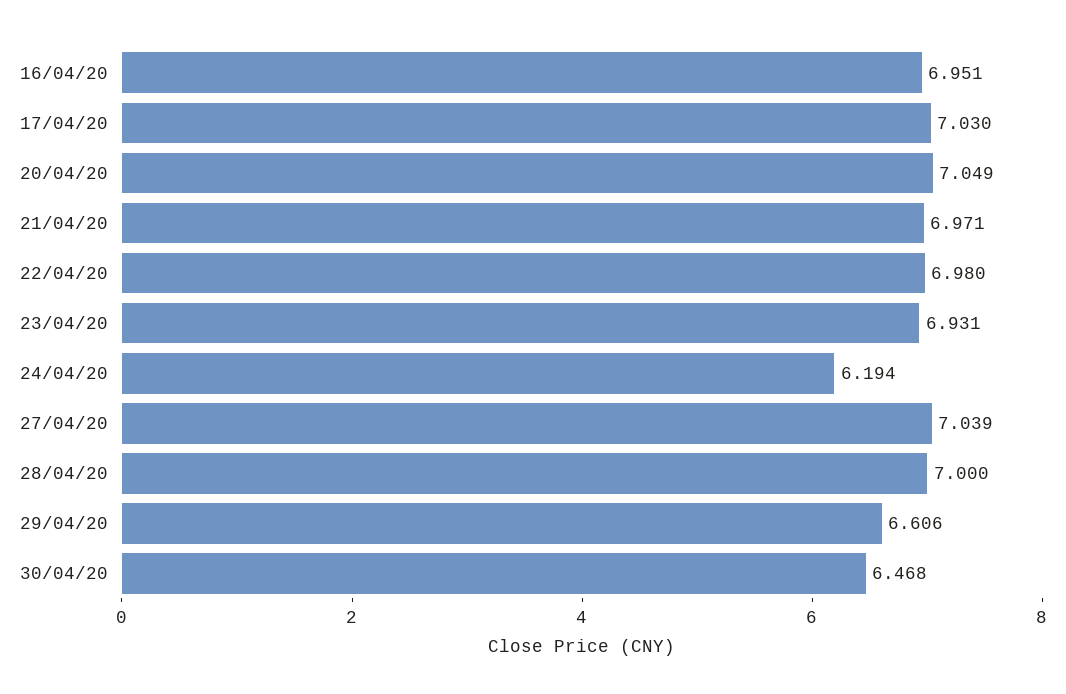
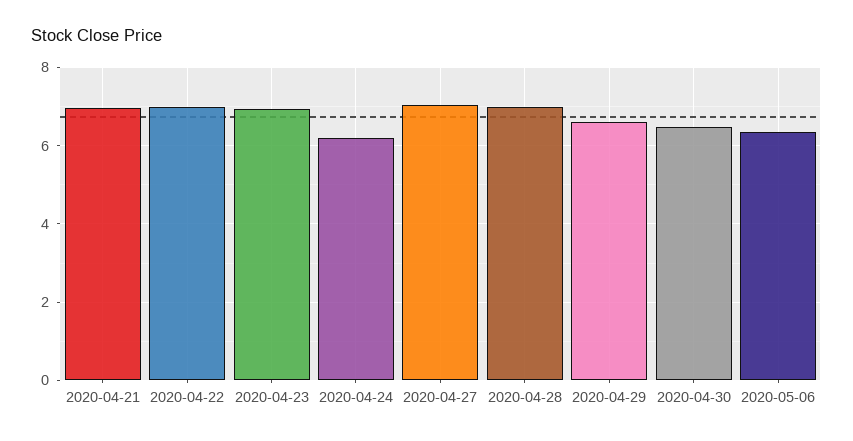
16/04/20: 6.951 -> none
17/04/20: 7.03 -> none
20/04/20: 7.049 -> none
2020-05-06: none -> 6.4

